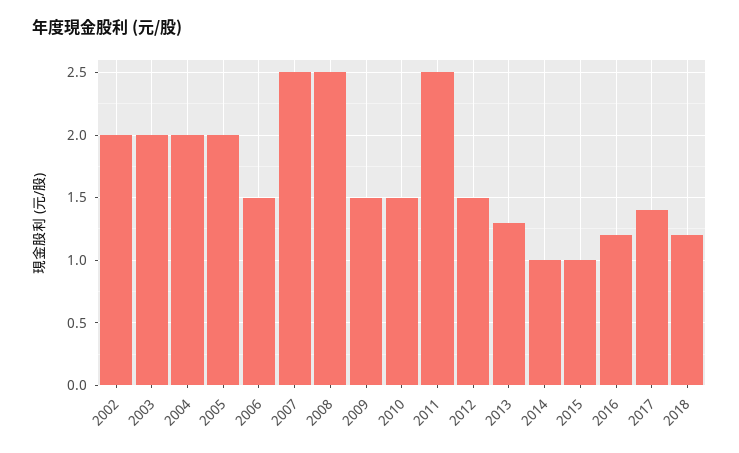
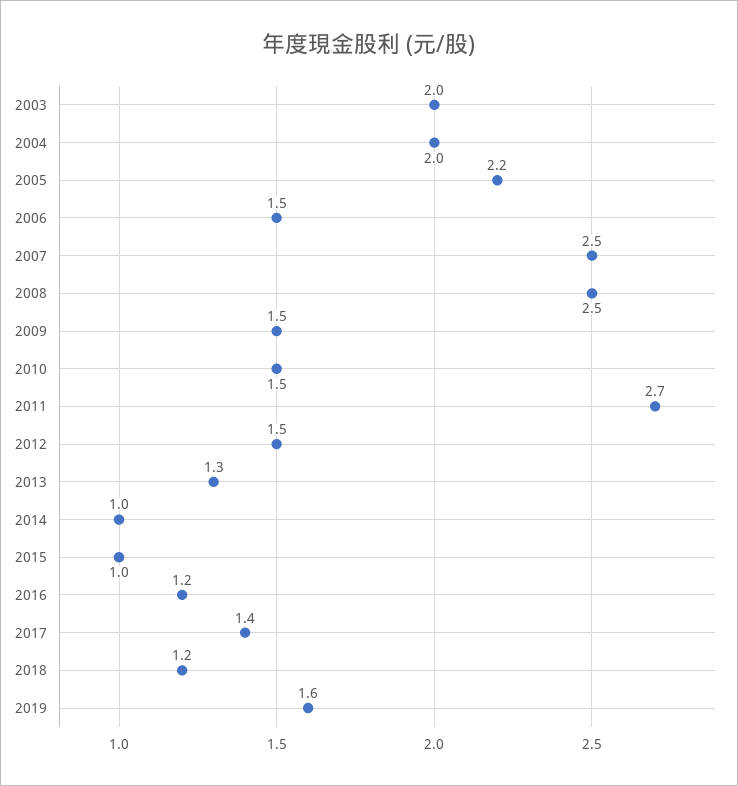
2002: 2 -> none
2005: 2 -> 2.2
2011: 2.5 -> 2.7
2019: none -> 1.6

